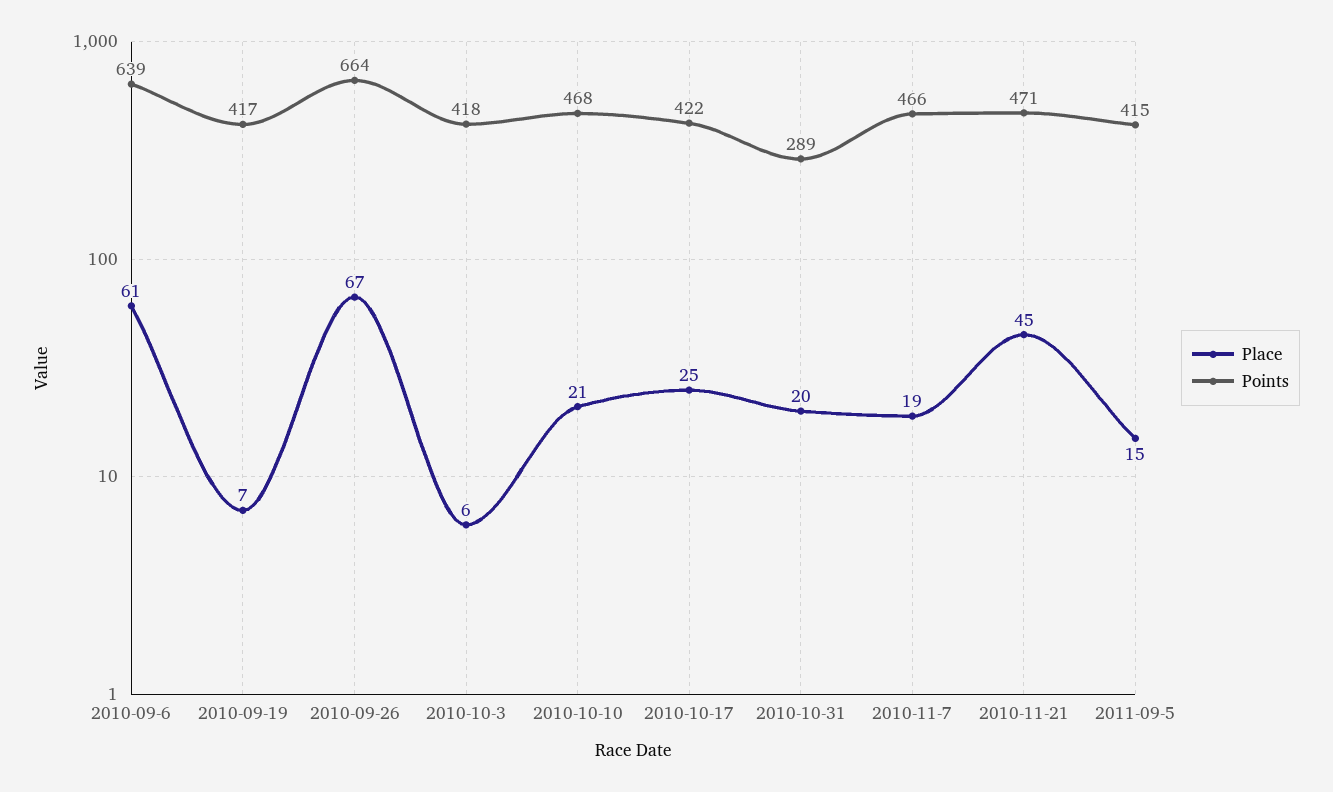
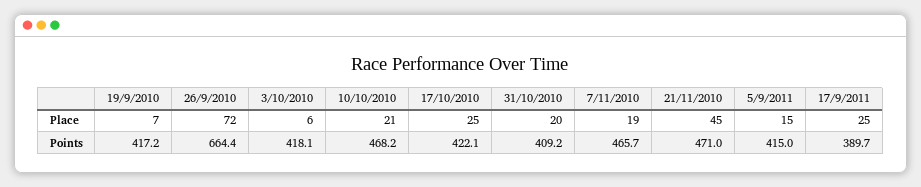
Place, 2010-09-6: 61 -> none
Points, 2010-09-6: 639 -> none
Place, 2010-09-26: 67 -> 72
Points, 2010-10-31: 289 -> 409.2
Place, 17/9/2011: none -> 25
Points, 17/9/2011: none -> 389.7

